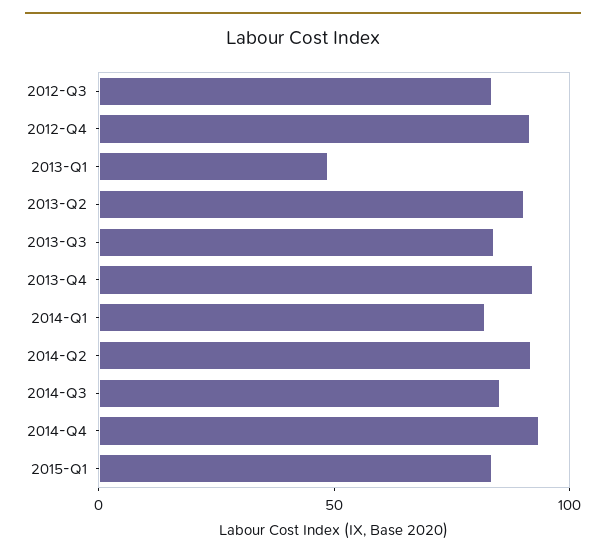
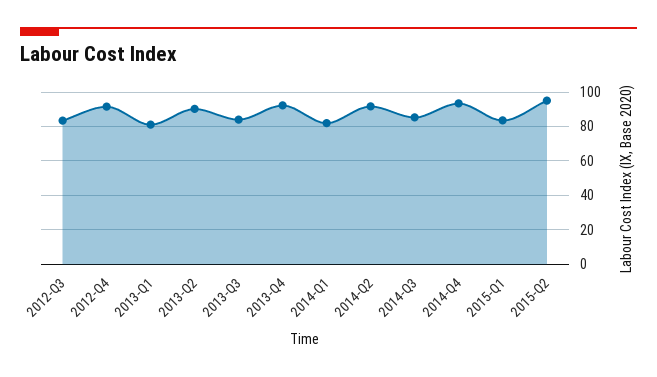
2013-Q1: 50 -> 80
2015-Q2: none -> 95

